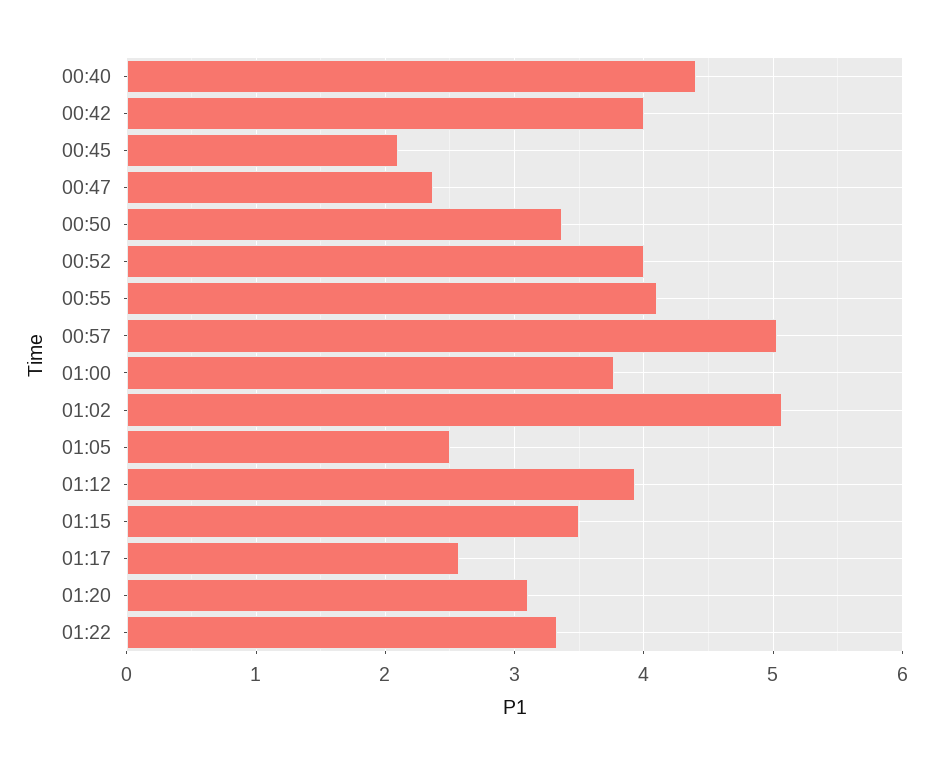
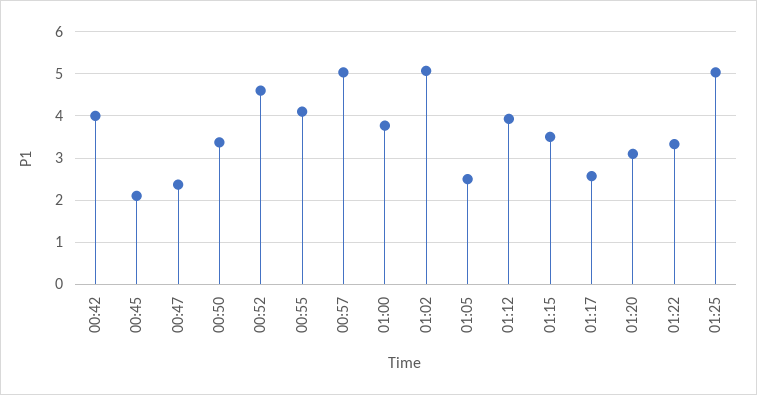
00:40: 4.4 -> none
00:52: 4 -> 4.6
01:25: none -> 5

